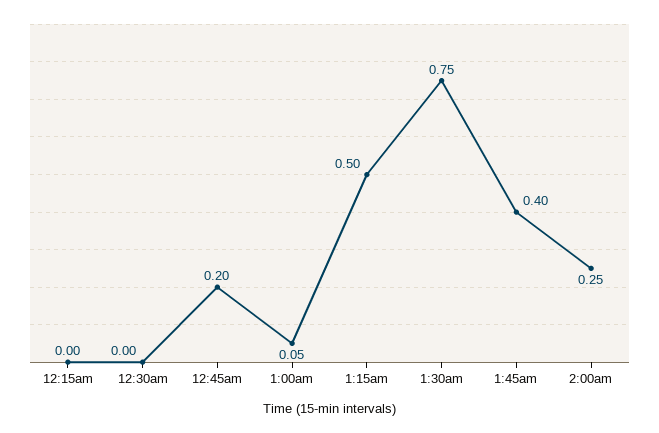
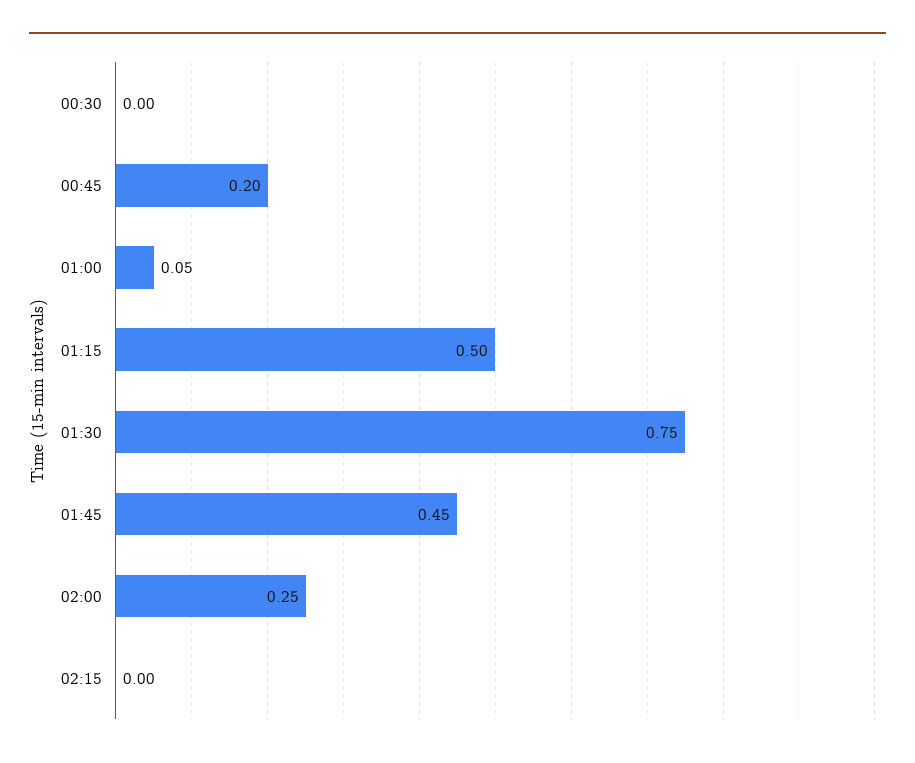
12:15am: 0 -> none
1:45am: 0.4 -> 0.45
02:15: none -> 0

